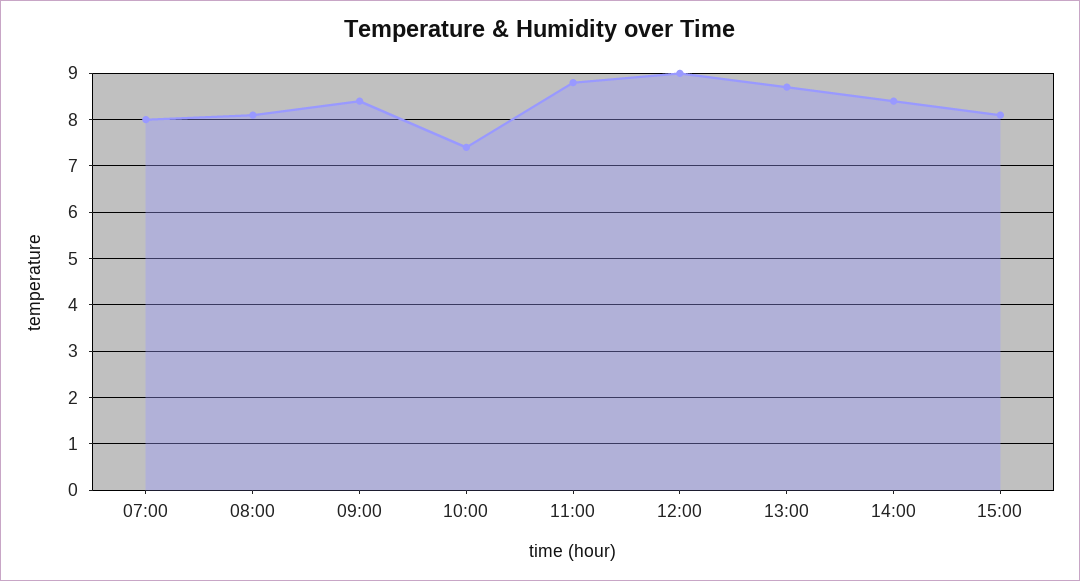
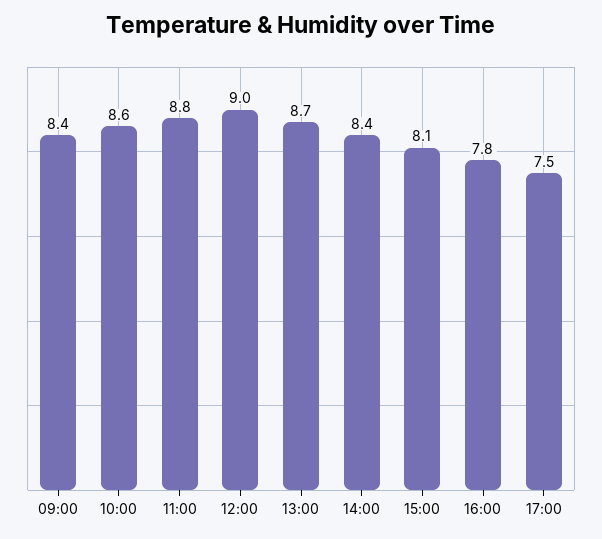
07:00: 8 -> none
08:00: 8 -> none
10:00: 7.5 -> 8.6
16:00: none -> 7.8
17:00: none -> 7.5

